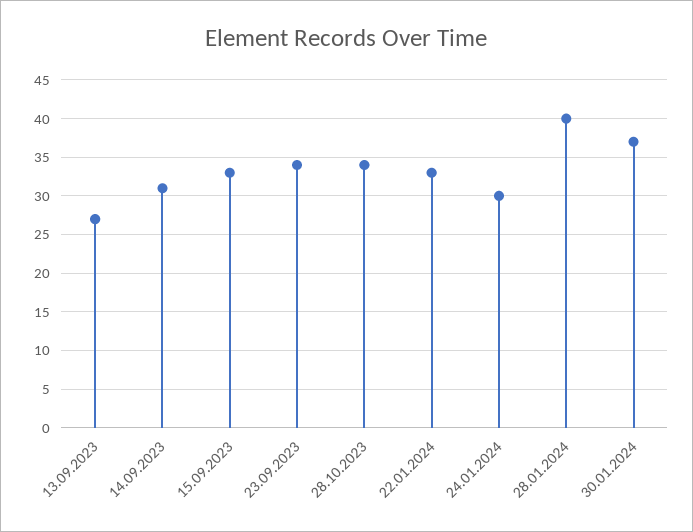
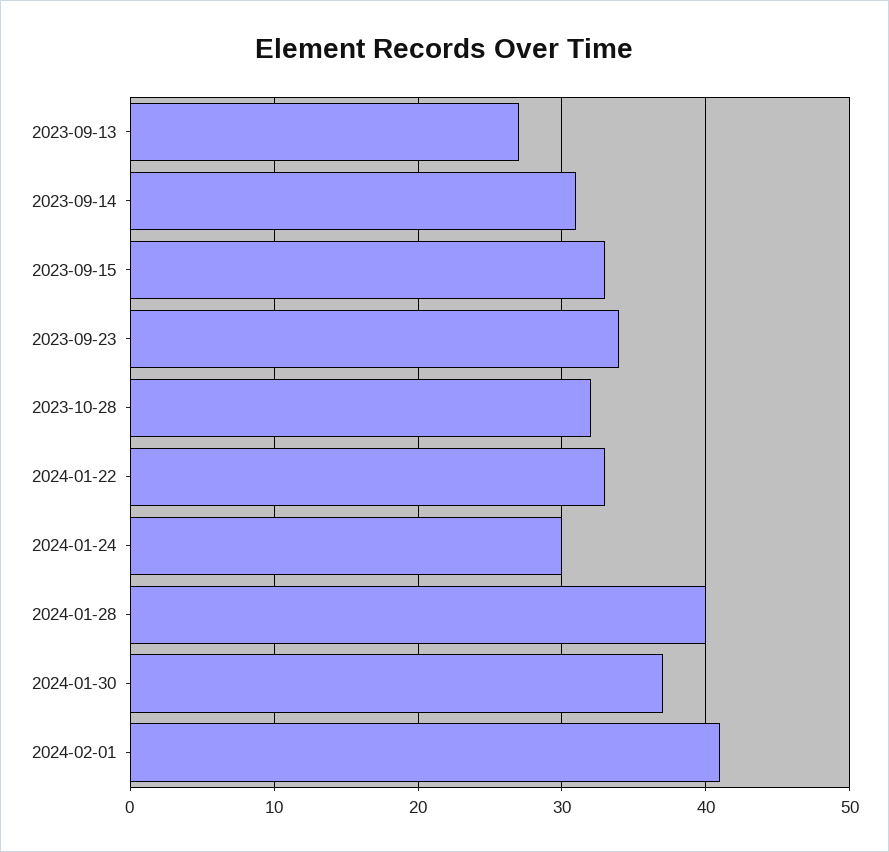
28.10.2023: 34 -> 32
2024-02-01: none -> 41

